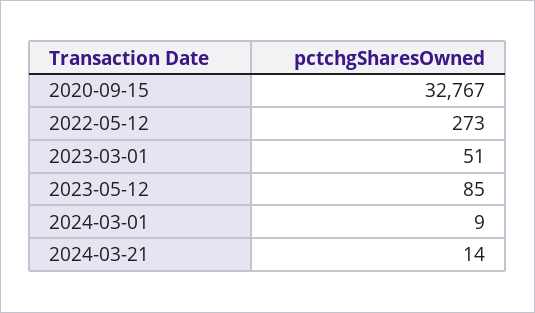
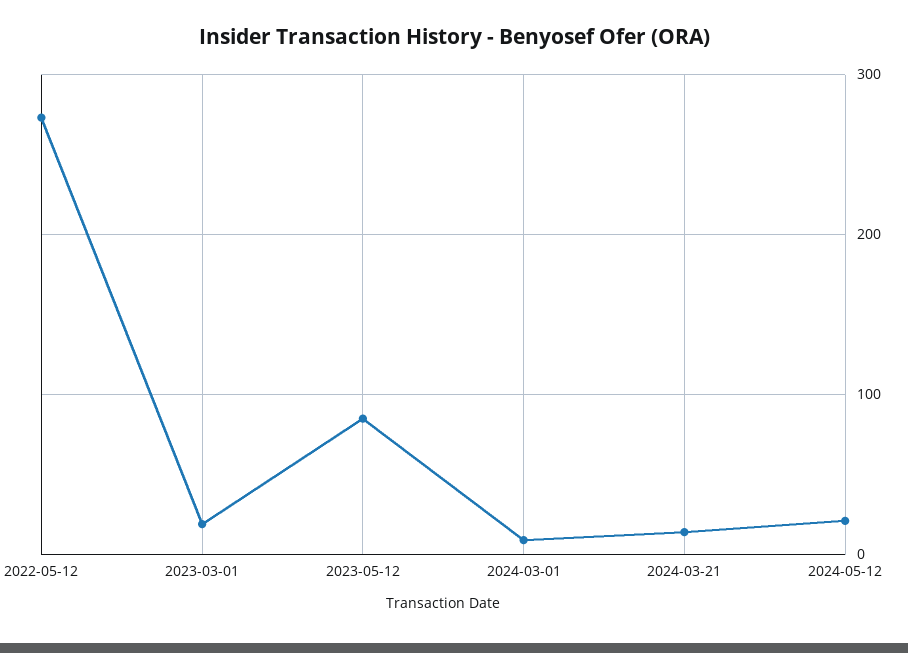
2020-09-15: 32767 -> none
2023-03-01: 51 -> 20
2024-05-12: none -> 20

